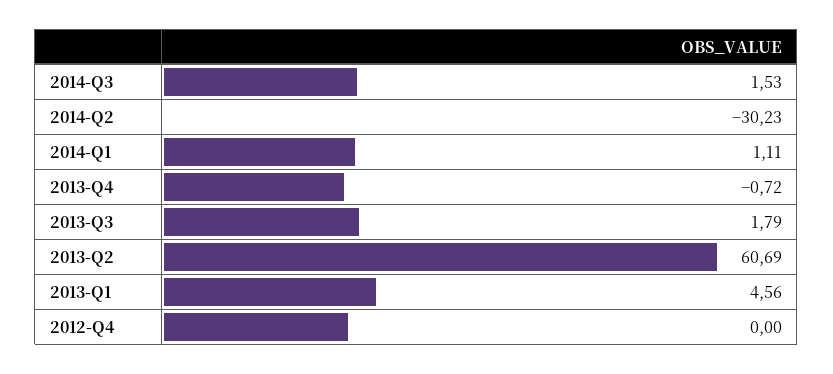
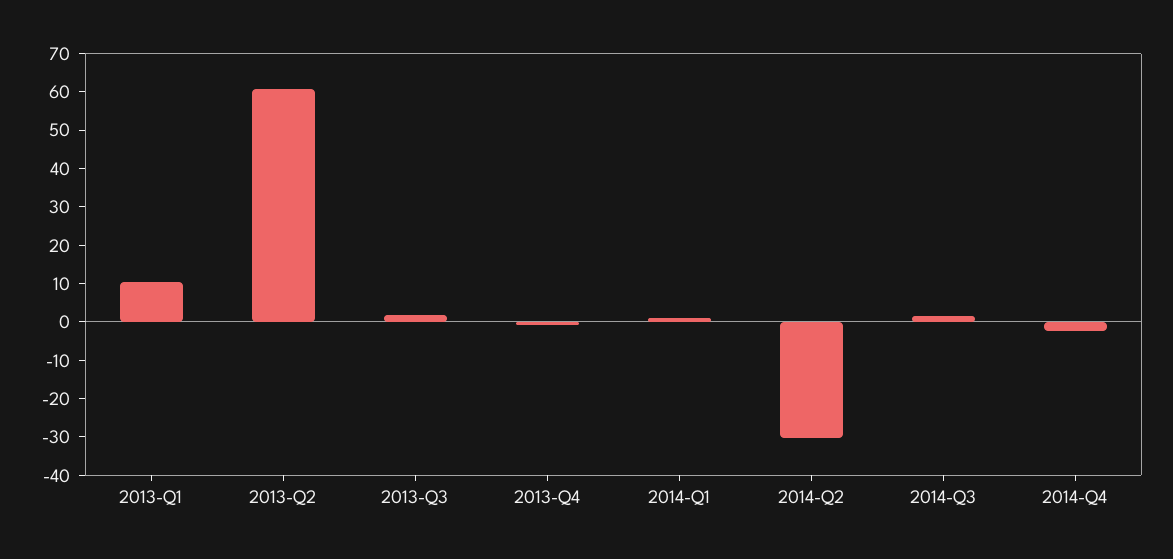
2013-Q1: 4.56 -> 10
2012-Q4: 0 -> none
2014-Q4: none -> -2.5

